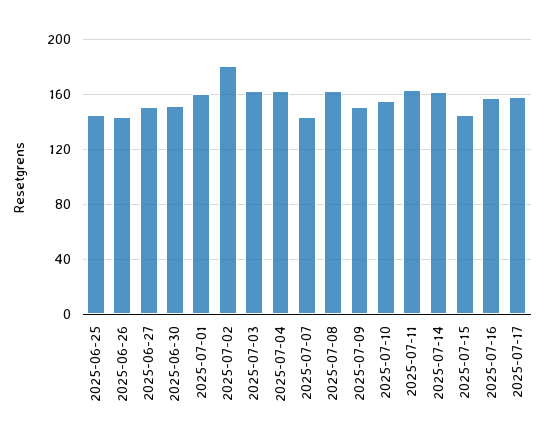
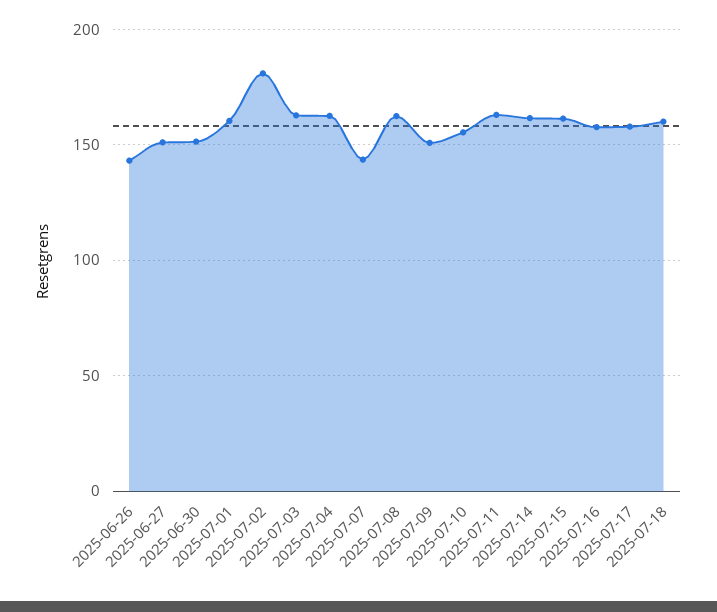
2025-06-25: 145 -> none
2025-07-15: 145 -> 160
2025-07-18: none -> 160

